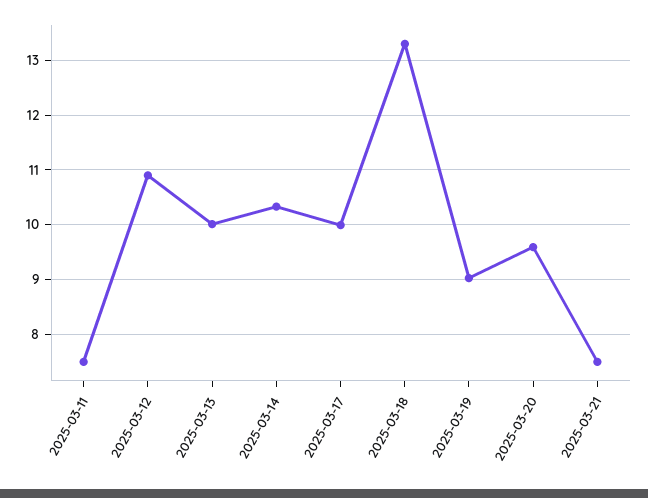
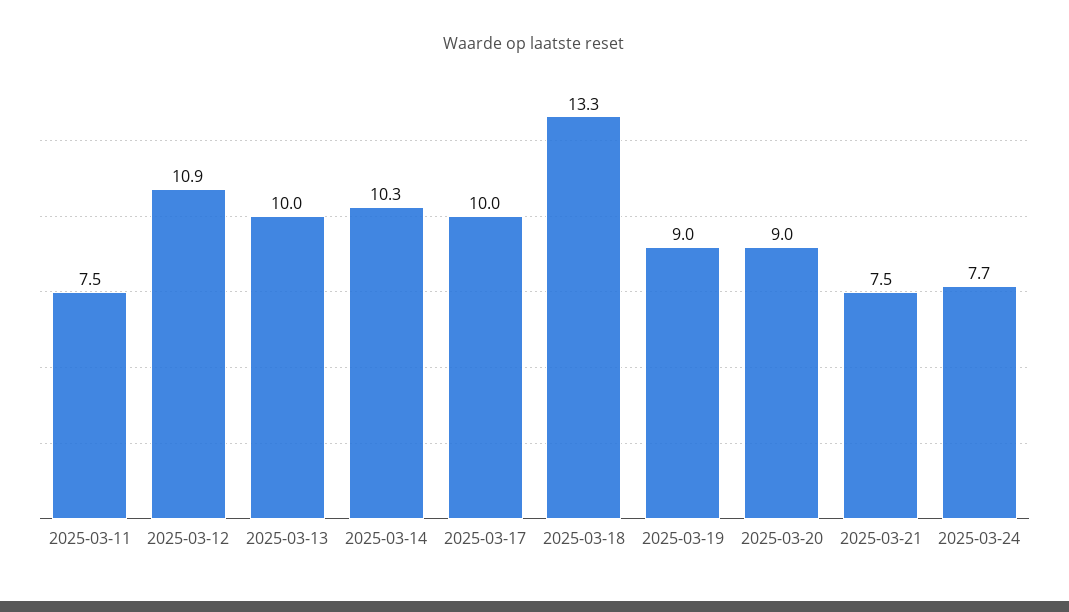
2025-03-20: 9.6 -> 9
2025-03-24: none -> 7.7

